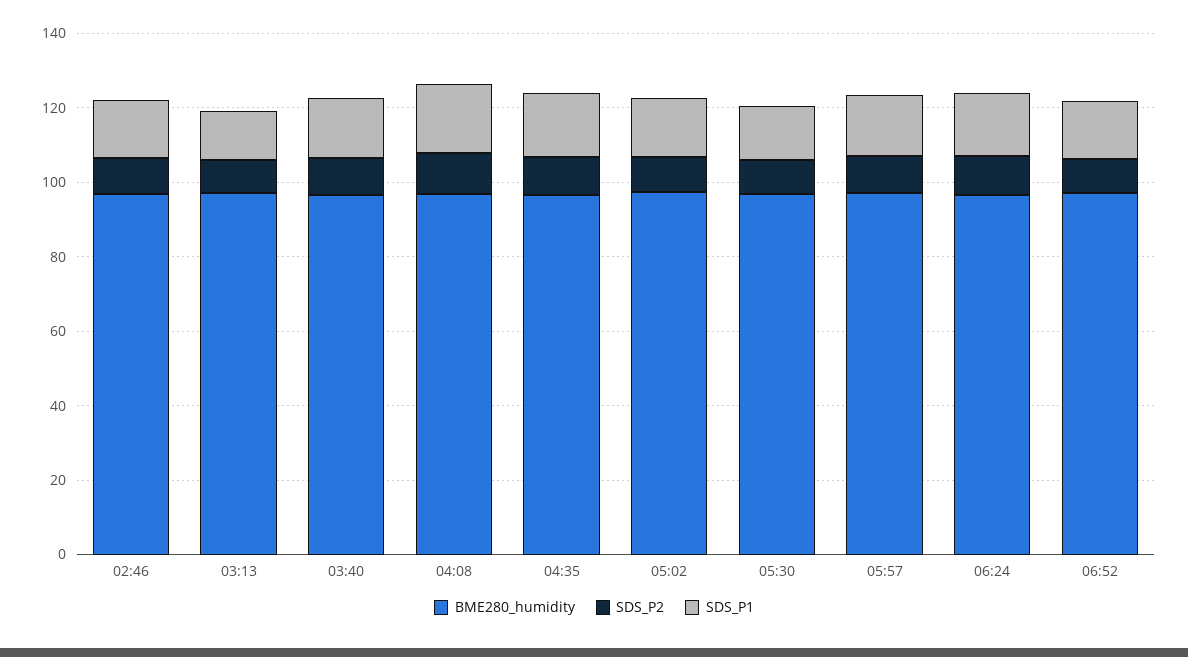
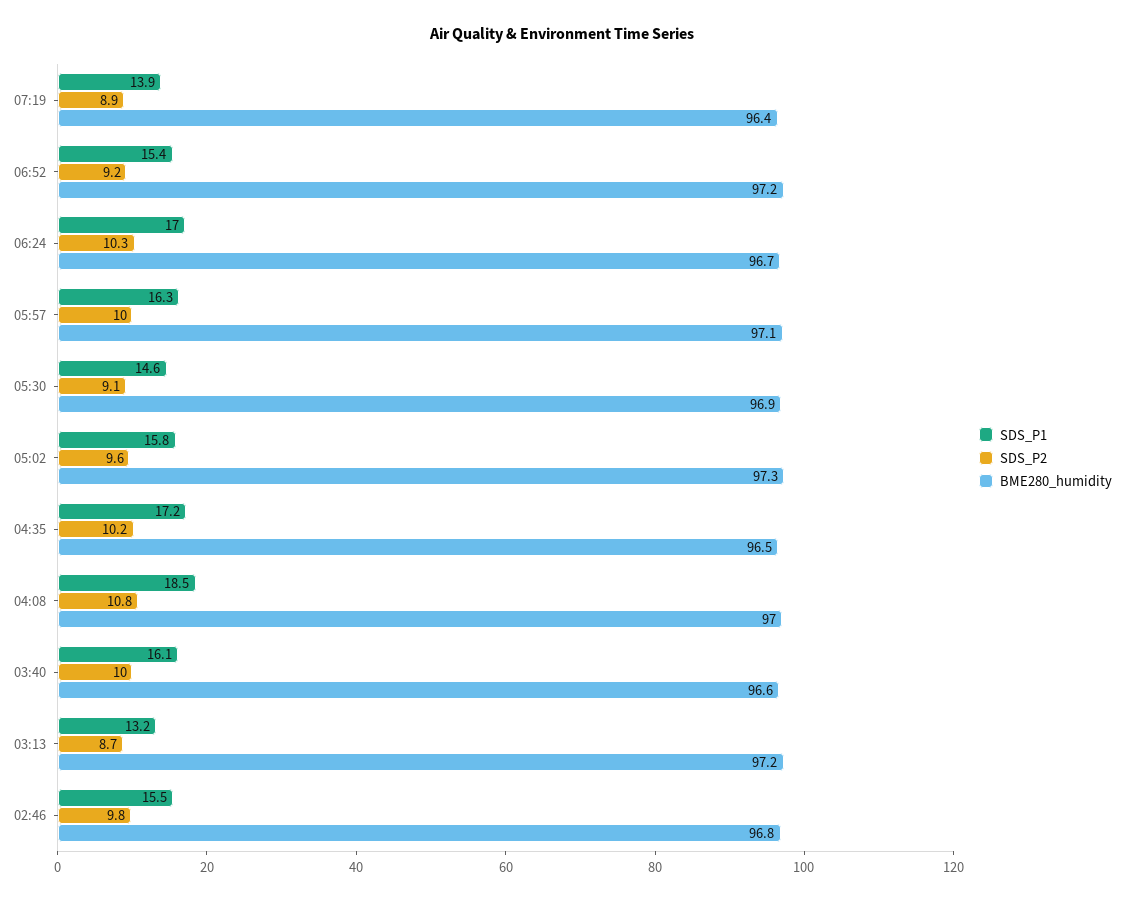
SDS_P1, 07:19: none -> 13.9
SDS_P2, 07:19: none -> 8.9
BME280_humidity, 07:19: none -> 96.4

